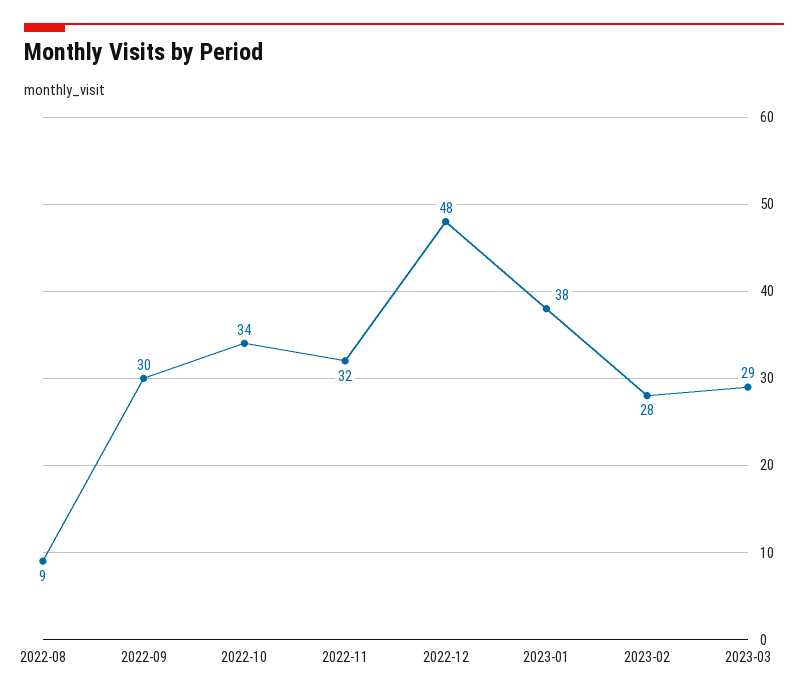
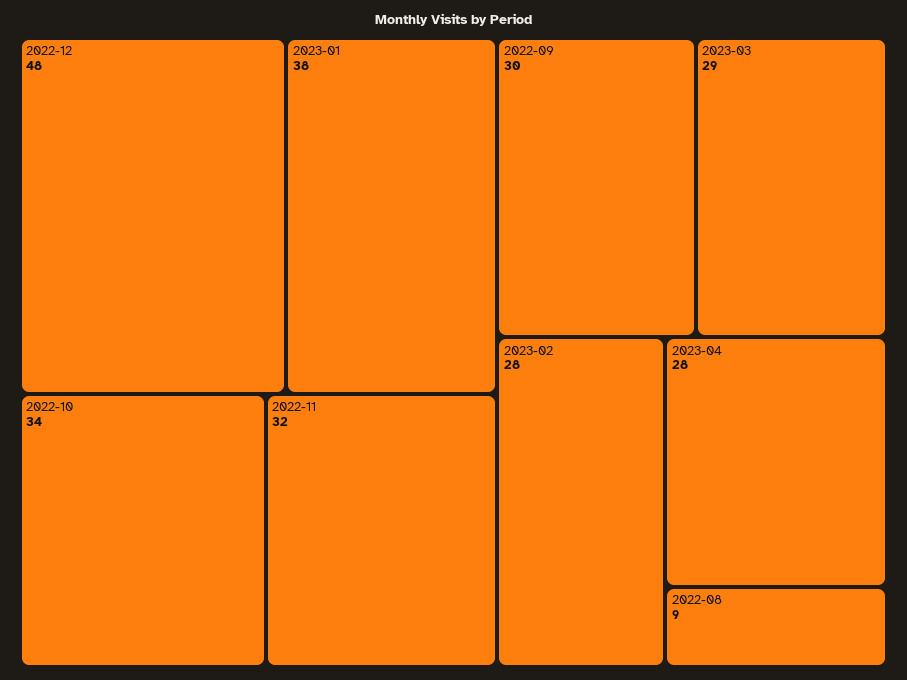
2023-04: none -> 28

